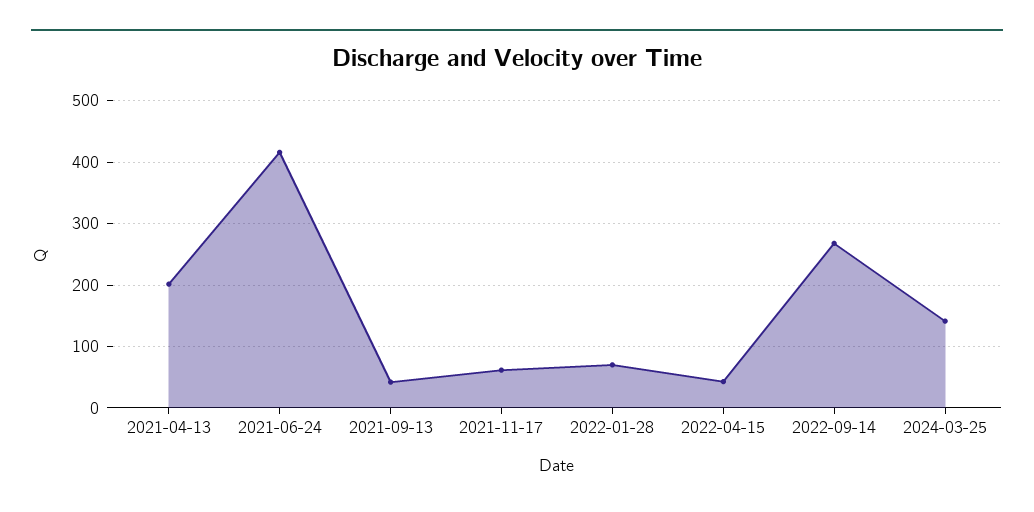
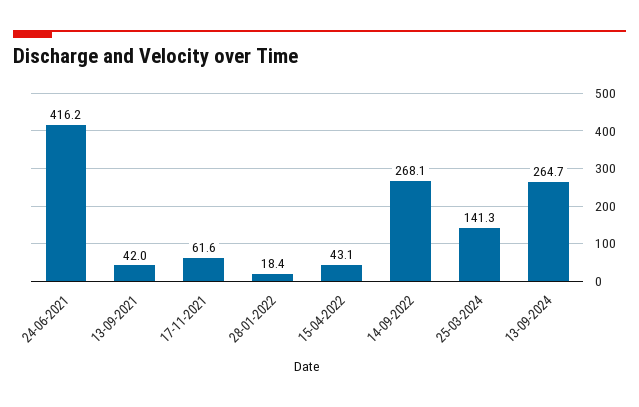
2021-04-13: 200 -> none
2022-01-28: 70 -> 18.4
13-09-2024: none -> 264.7

